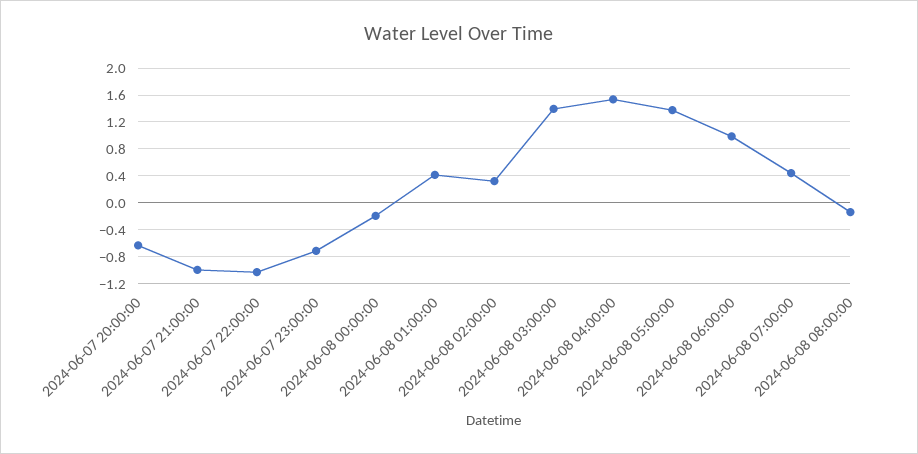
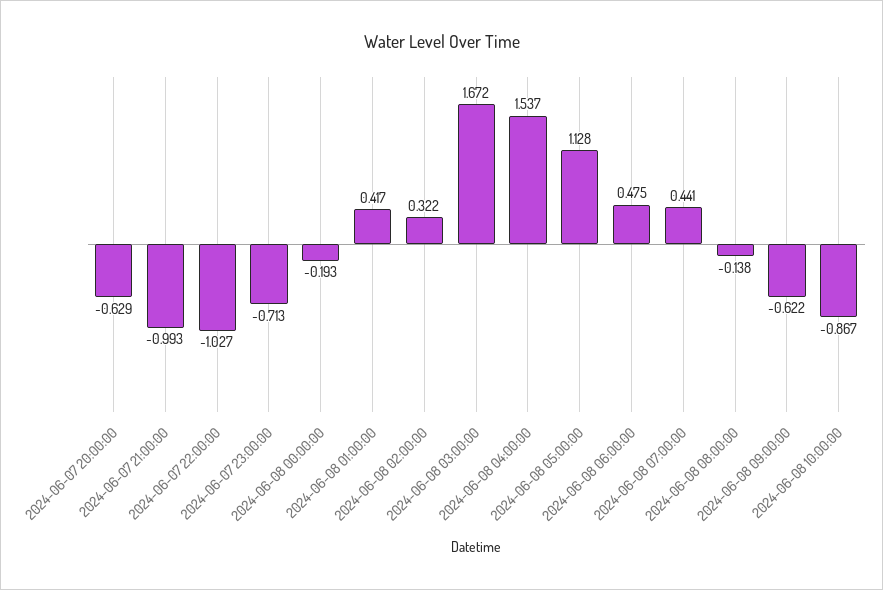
2024-06-08 03:00:00: 1.4 -> 1.672
2024-06-08 05:00:00: 1.4 -> 1.128
2024-06-08 06:00:00: 1 -> 0.475
2024-06-08 09:00:00: none -> -0.622
2024-06-08 10:00:00: none -> -0.867

